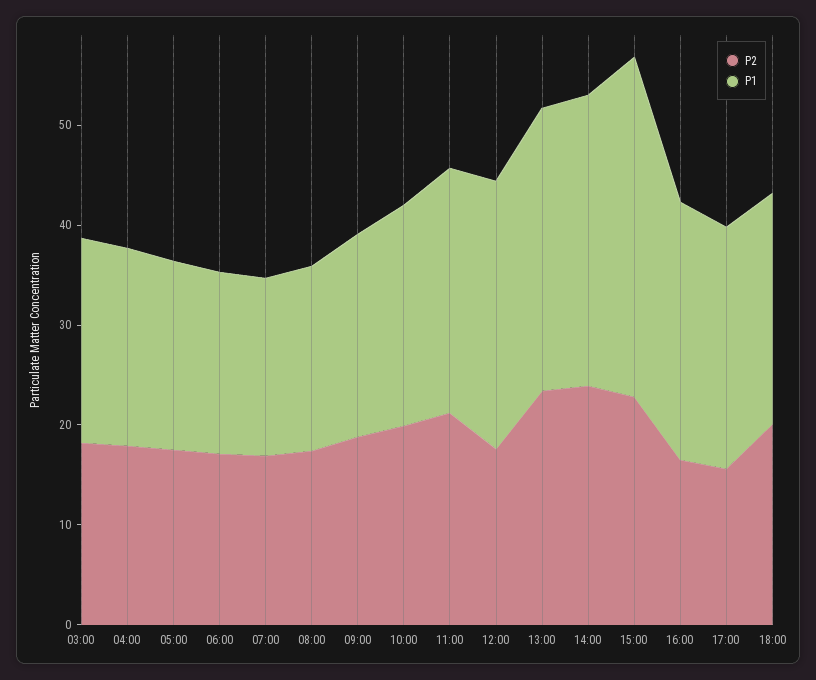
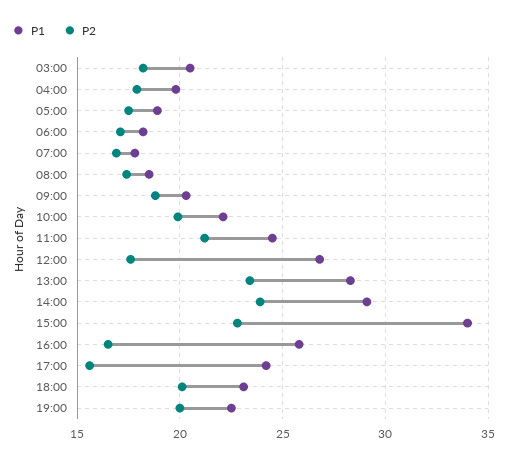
P1, 19:00: none -> 22.5
P2, 19:00: none -> 20

